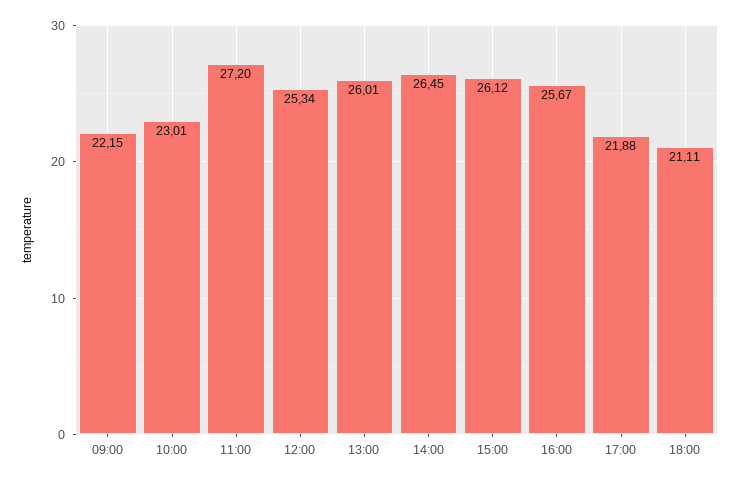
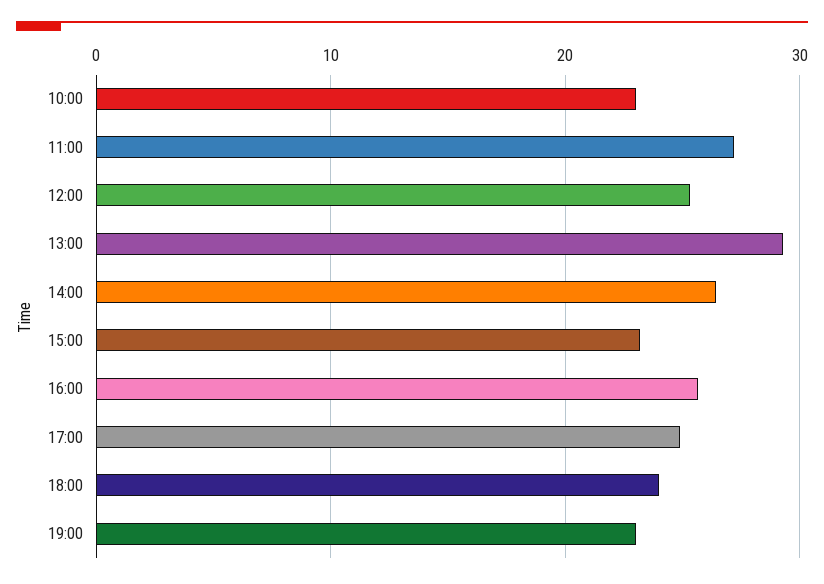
09:00: 22.15 -> none
13:00: 26.01 -> 29
15:00: 26.12 -> 23
17:00: 21.88 -> 25
18:00: 21.11 -> 24
19:00: none -> 23

